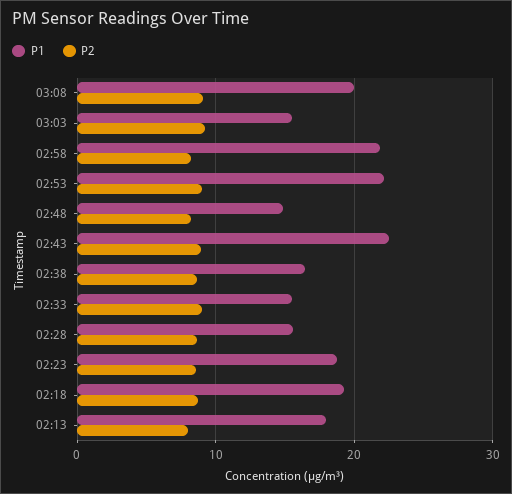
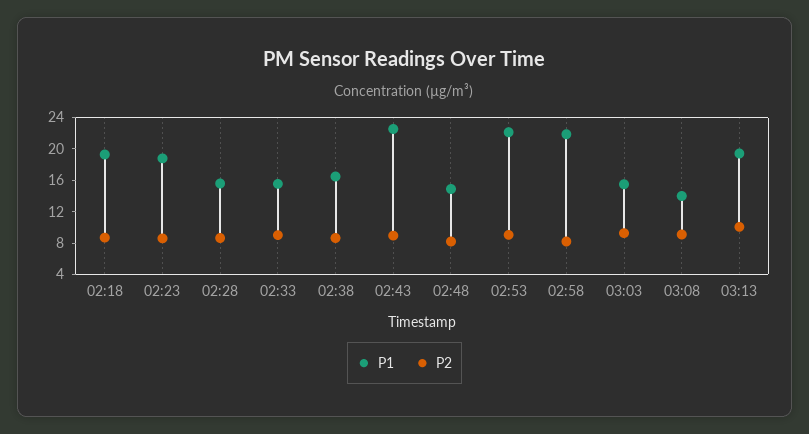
P1, 03:08: 20 -> 14
P1, 02:13: 18 -> none
P2, 02:13: 8 -> none
P1, 03:13: none -> 20
P2, 03:13: none -> 10

